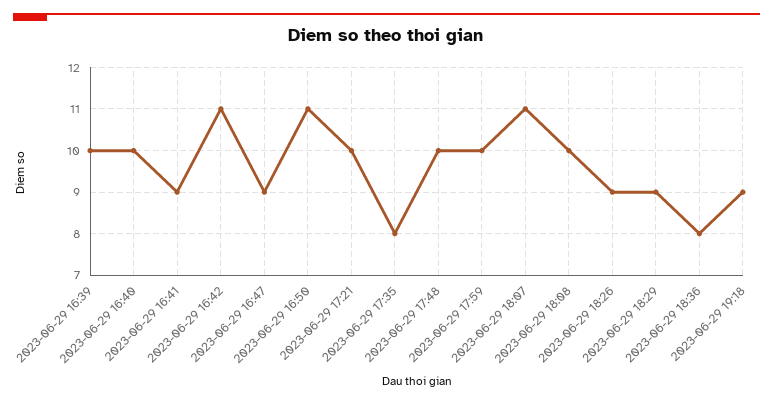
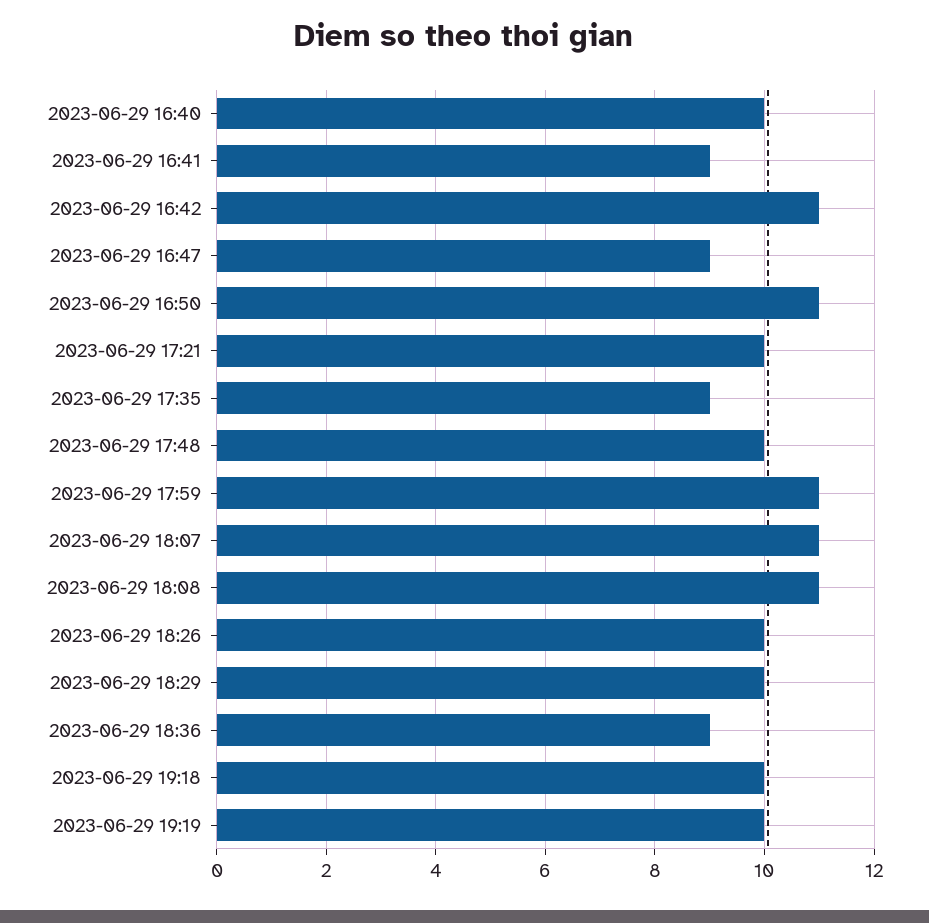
2023-06-29 16:39: 10 -> none
2023-06-29 17:35: 8 -> 9
2023-06-29 17:59: 10 -> 11
2023-06-29 18:08: 10 -> 11
2023-06-29 18:26: 9 -> 10
2023-06-29 18:29: 9 -> 10
2023-06-29 18:36: 8 -> 9
2023-06-29 19:18: 9 -> 10
2023-06-29 19:19: none -> 10

